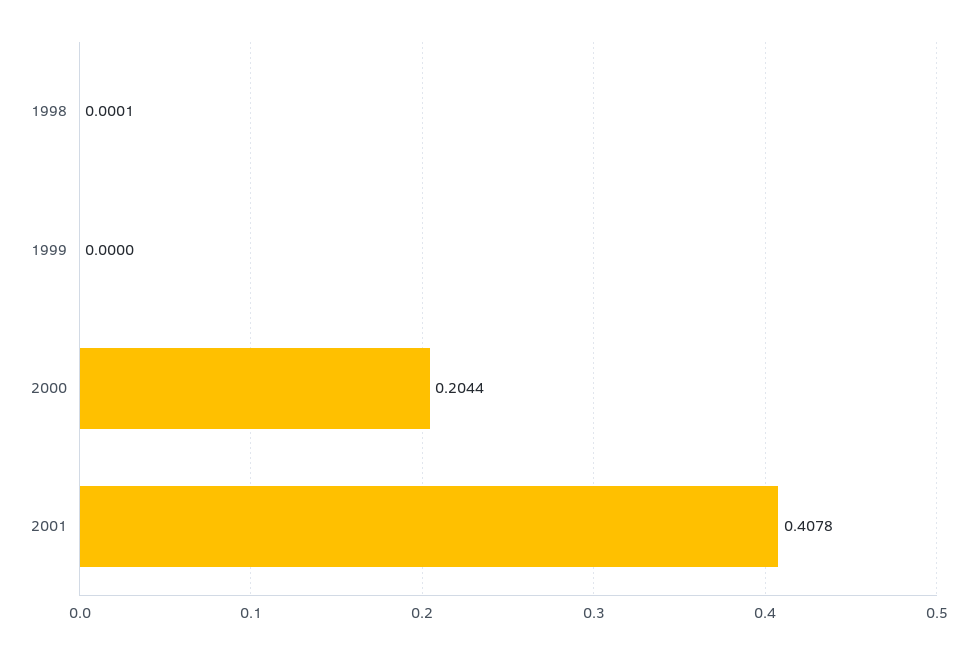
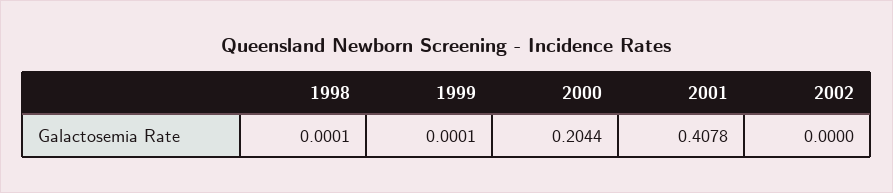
1999: 0 -> 0.0001
2002: none -> 0

